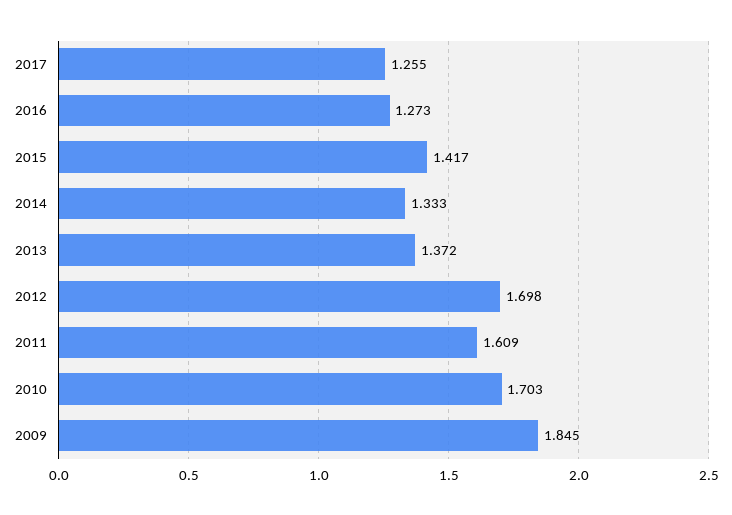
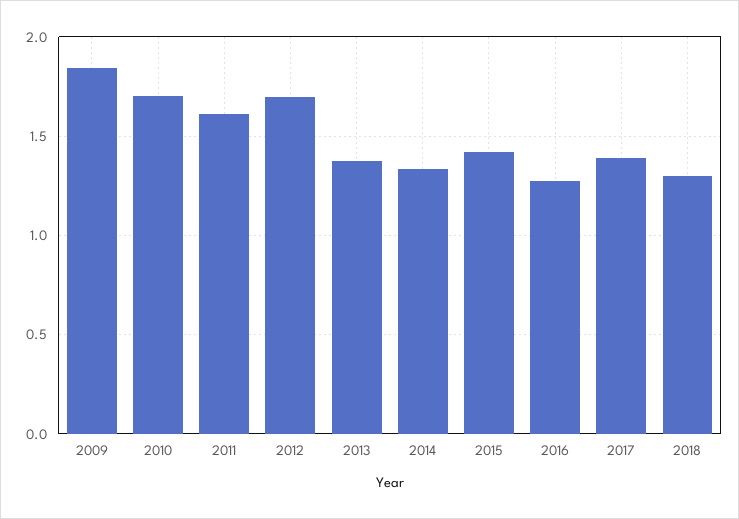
2017: 1.255 -> 1.4
2018: none -> 1.3

